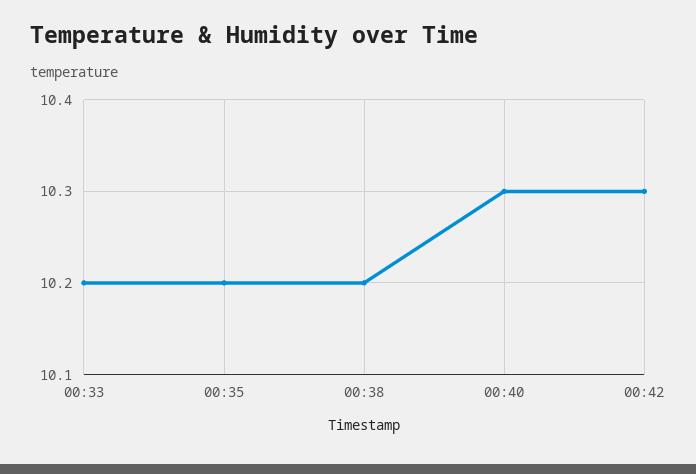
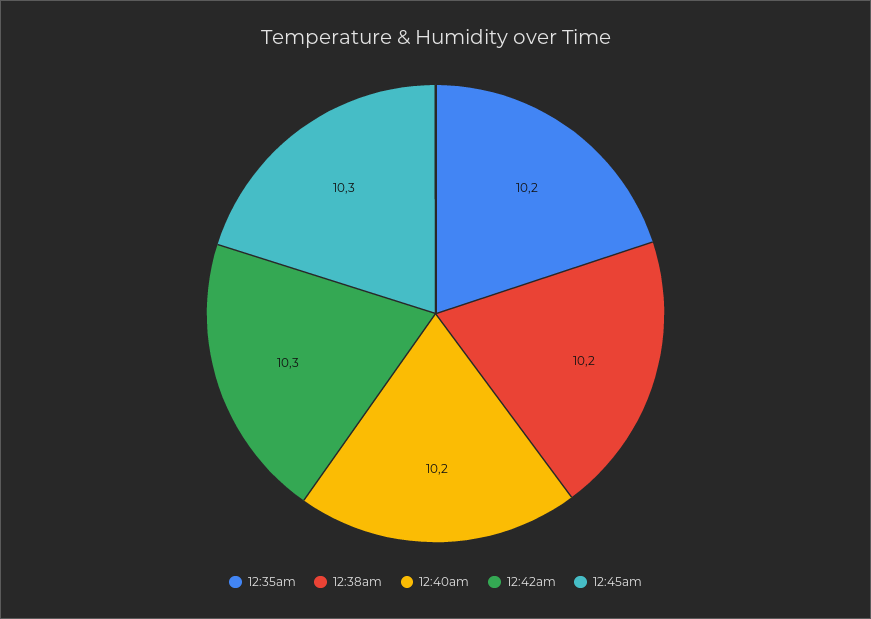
00:33: 10.2 -> none
00:40: 10.3 -> 10.2
12:45am: none -> 10.3

